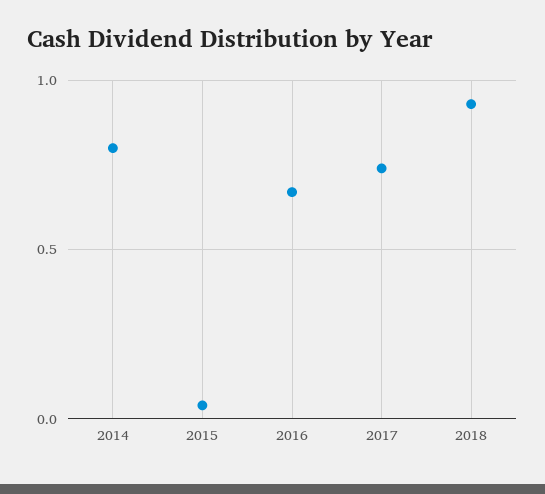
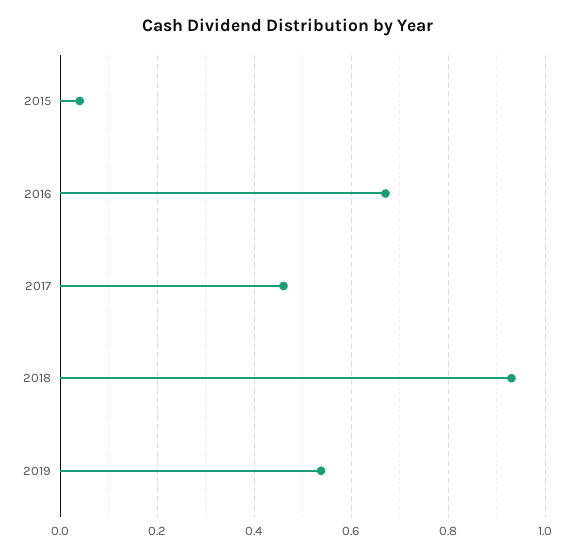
2014: 0.8 -> none
2017: 0.75 -> 0.46
2019: none -> 0.54

